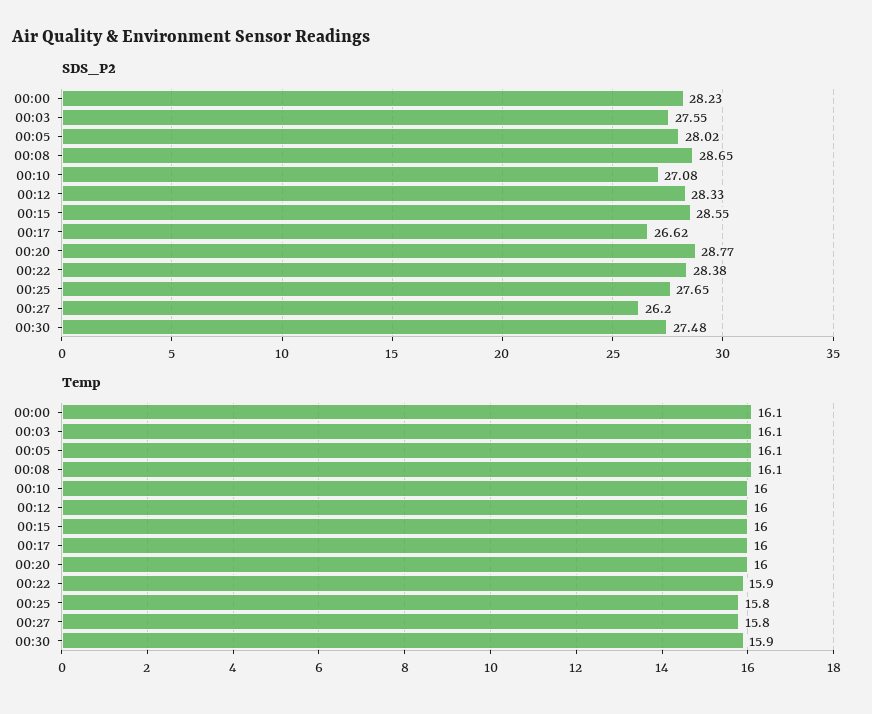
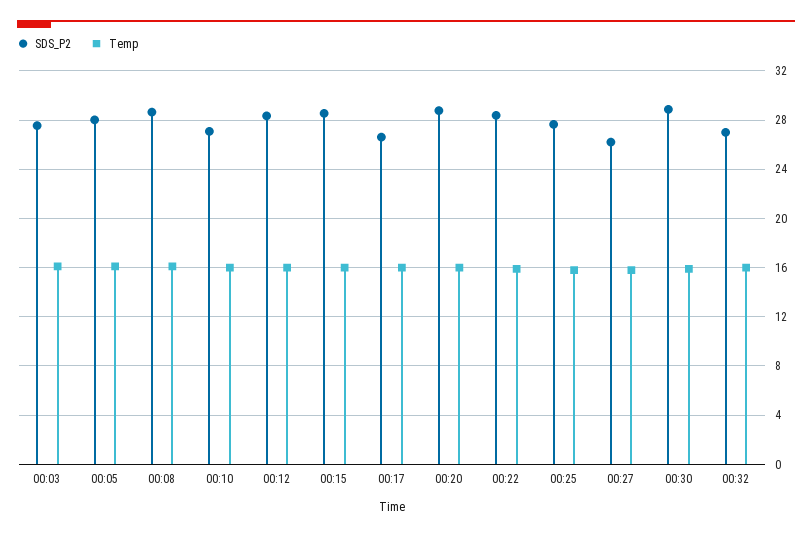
SDS_P2, 00:00: 28.23 -> none
SDS_P2, 00:30: 27.48 -> 29
Temp, 00:00: 16.1 -> none
SDS_P2, 00:32: none -> 27
Temp, 00:32: none -> 16

